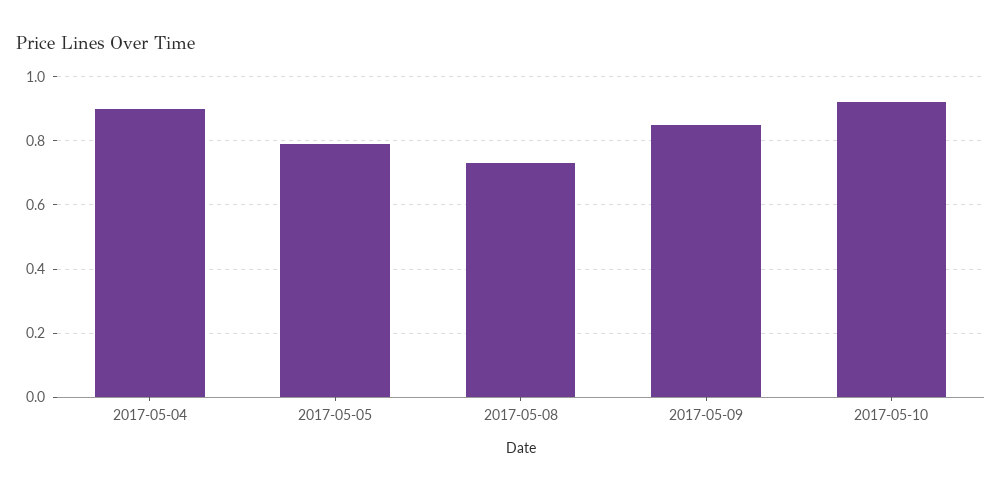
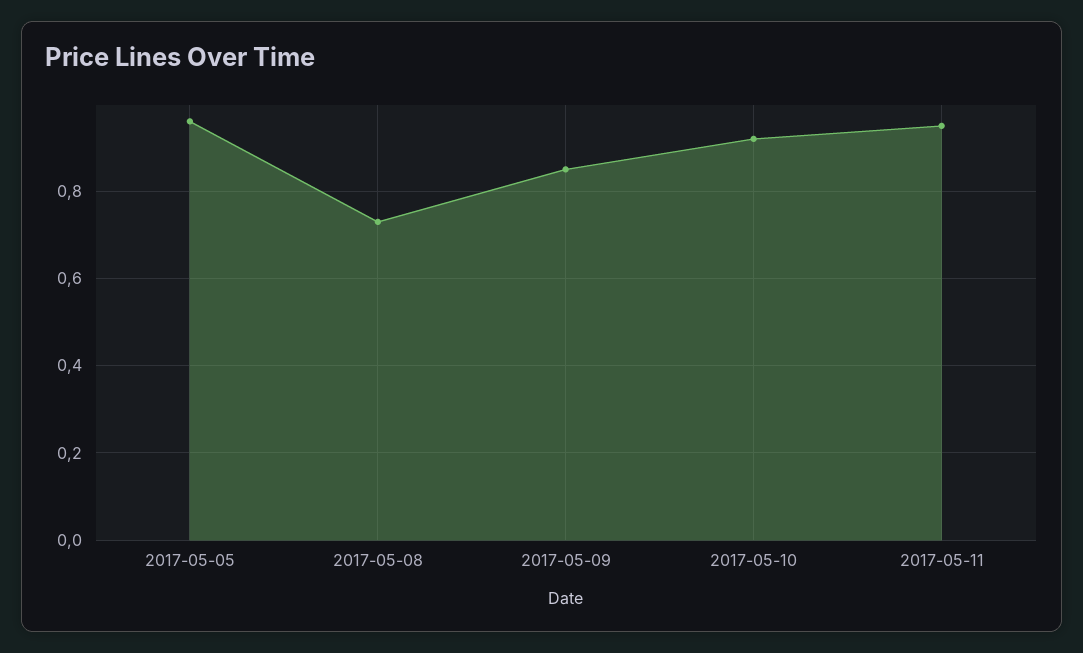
2017-05-04: 0.9 -> none
2017-05-05: 0.8 -> 0.95
2017-05-11: none -> 0.95

